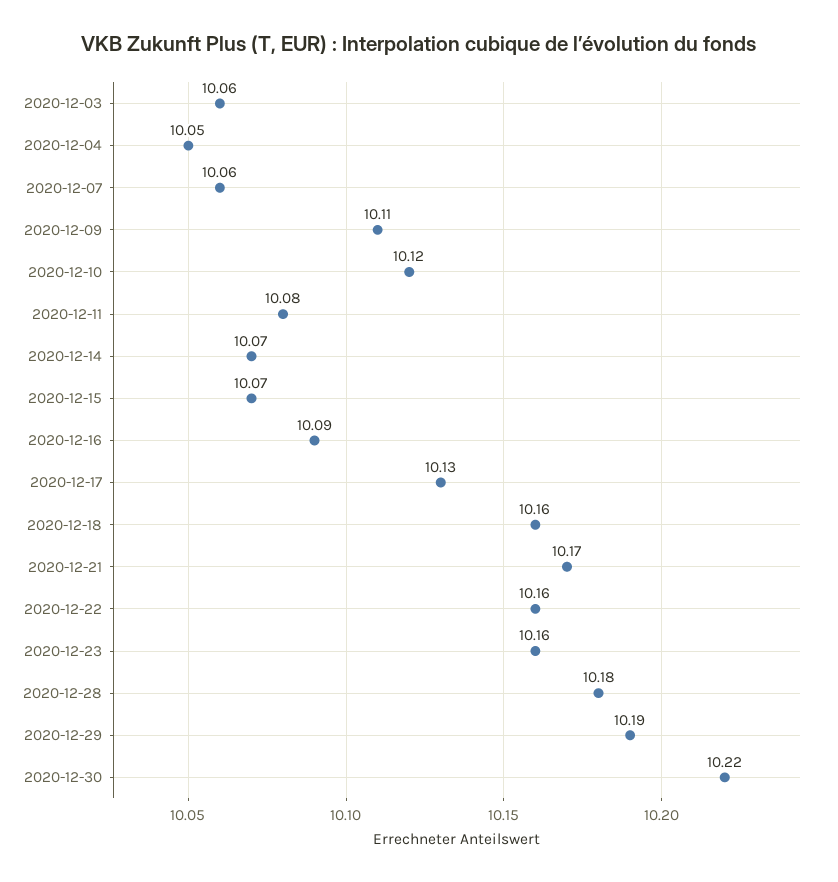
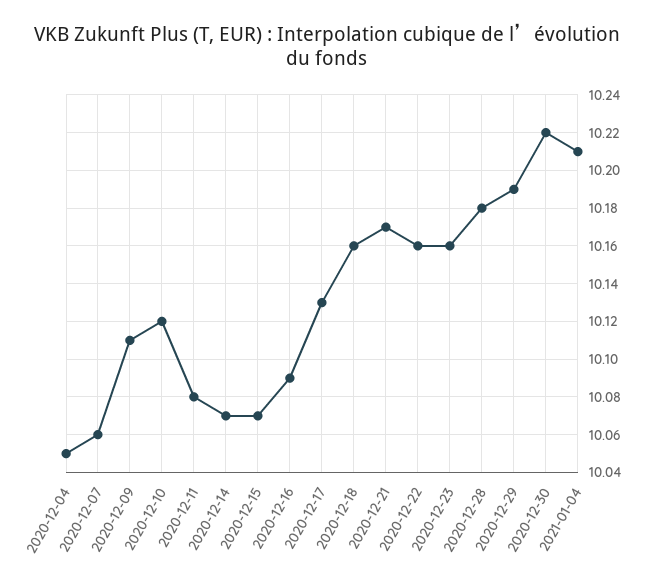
2020-12-03: 10.06 -> none
2021-01-04: none -> 10.21

